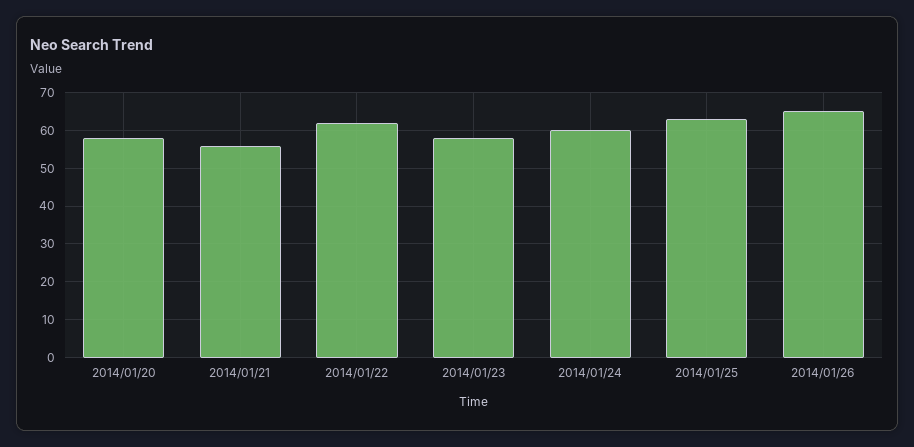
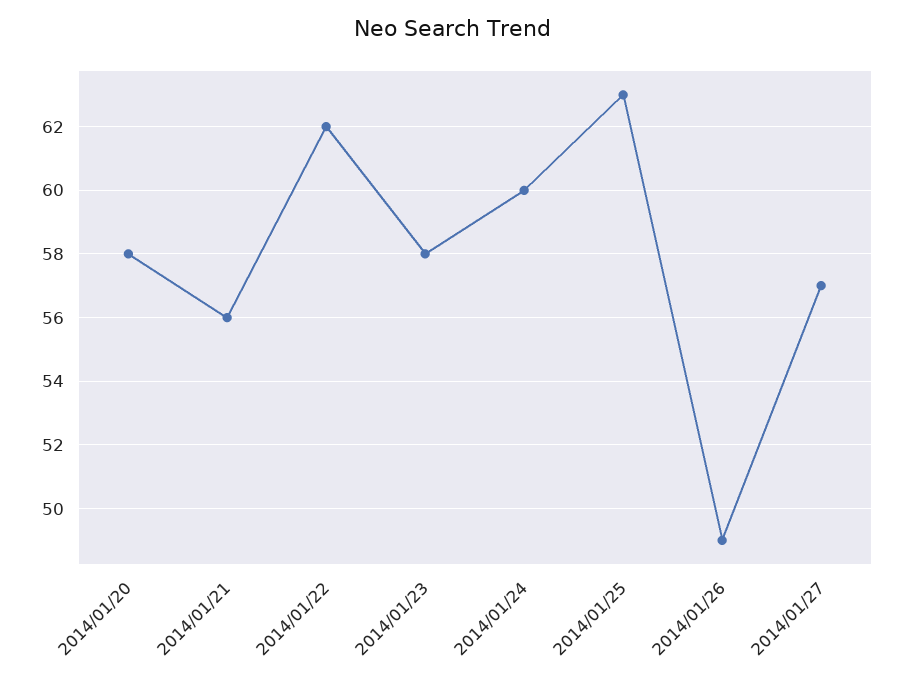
2014/01/26: 65 -> 49
2014/01/27: none -> 57

